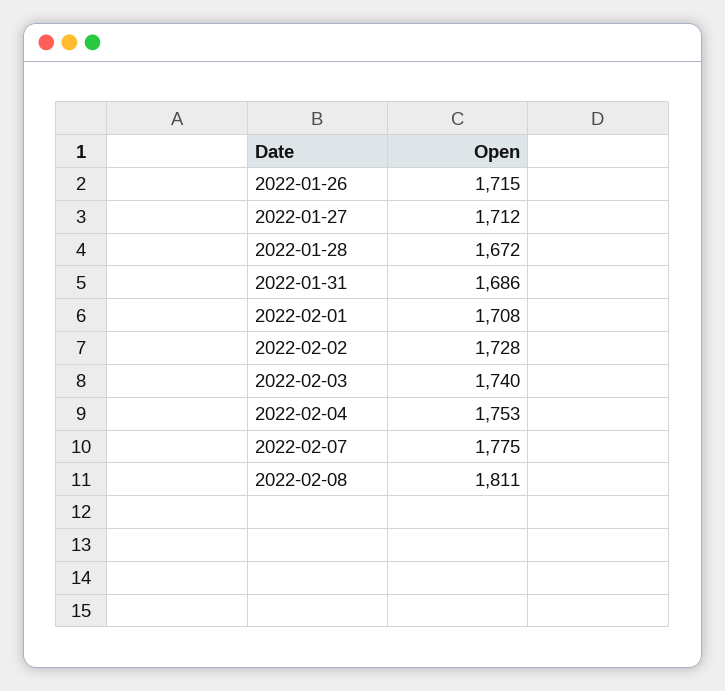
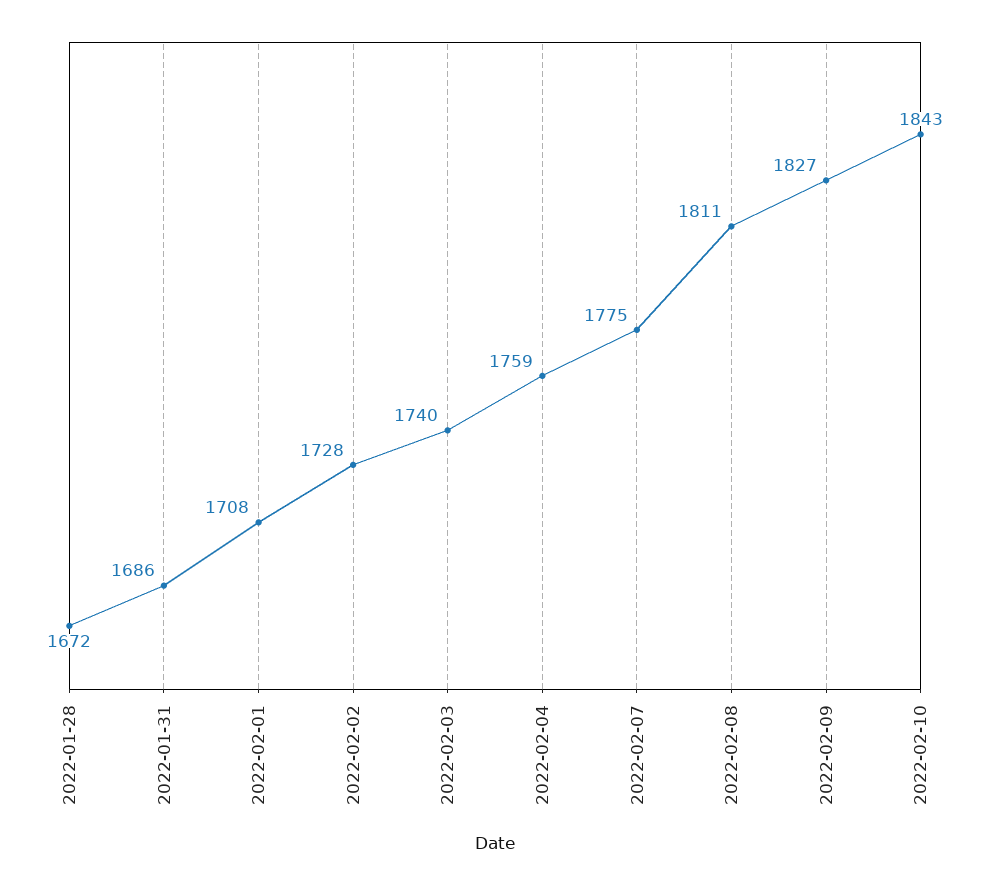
2022-01-26: 1715 -> none
2022-01-27: 1712 -> none
2022-02-04: 1753 -> 1759
2022-02-09: none -> 1827
2022-02-10: none -> 1843

